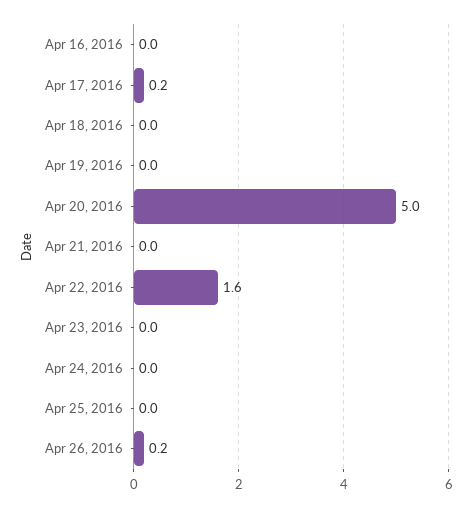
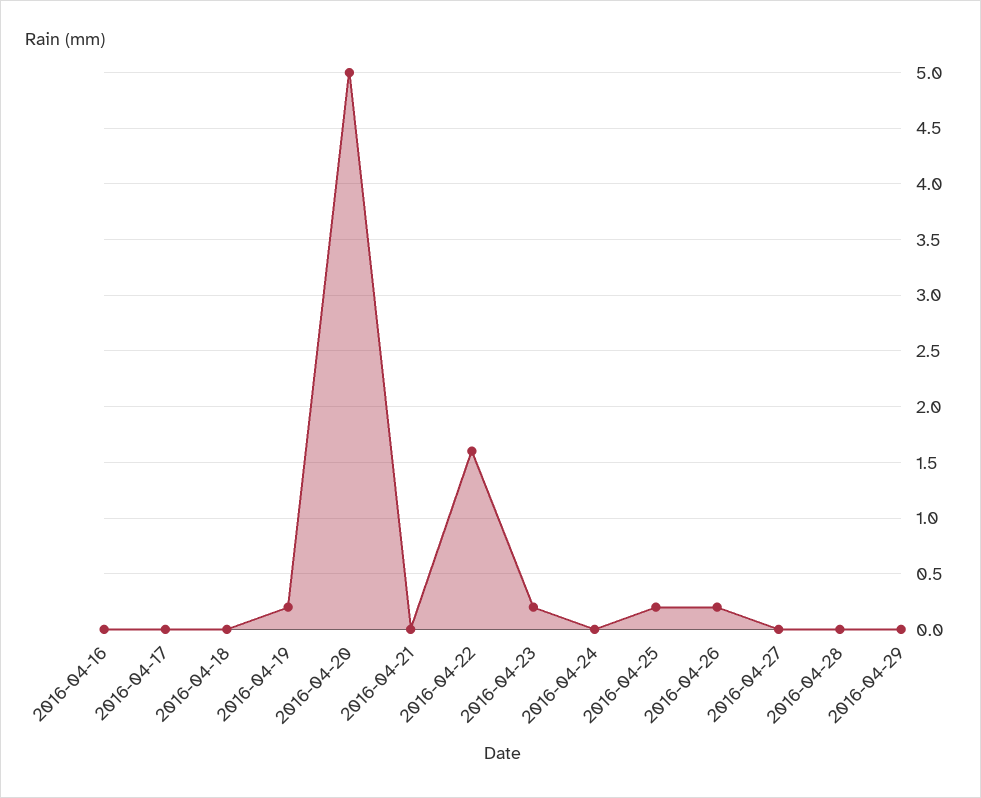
Apr 17, 2016: 0.2 -> 0
Apr 19, 2016: 0 -> 0.2
Apr 23, 2016: 0 -> 0.2
Apr 25, 2016: 0 -> 0.2
2016-04-27: none -> 0
2016-04-28: none -> 0
2016-04-29: none -> 0

